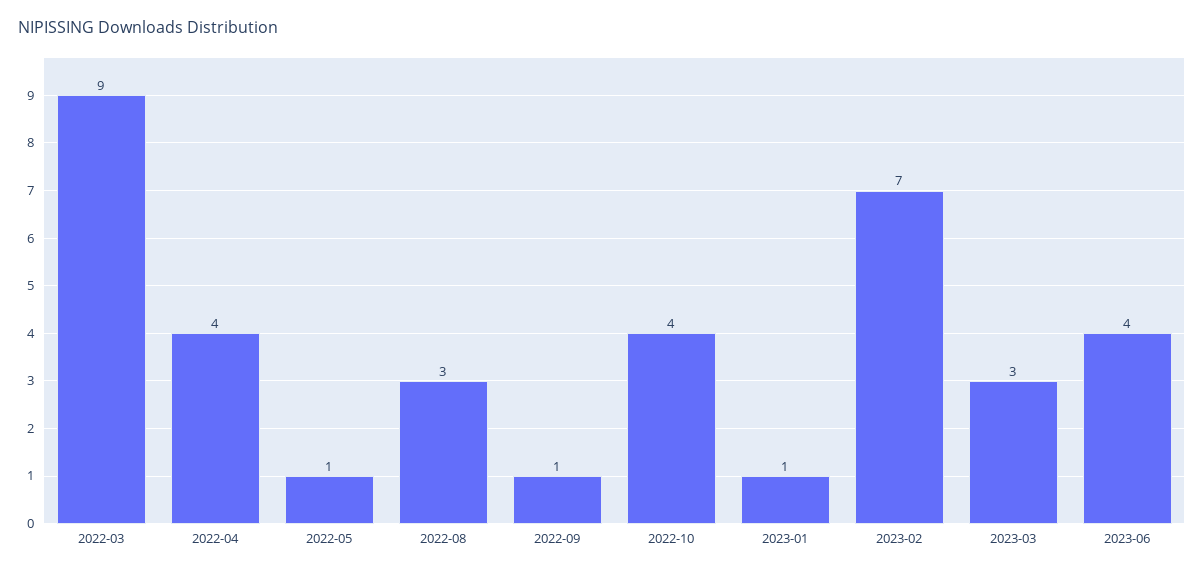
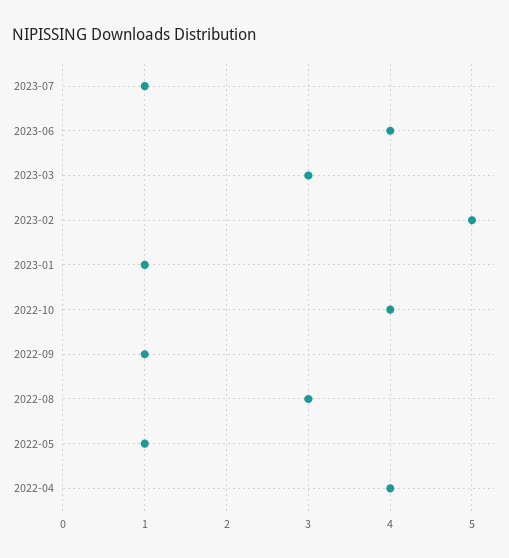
2022-03: 9 -> none
2023-02: 7 -> 5
2023-07: none -> 1

